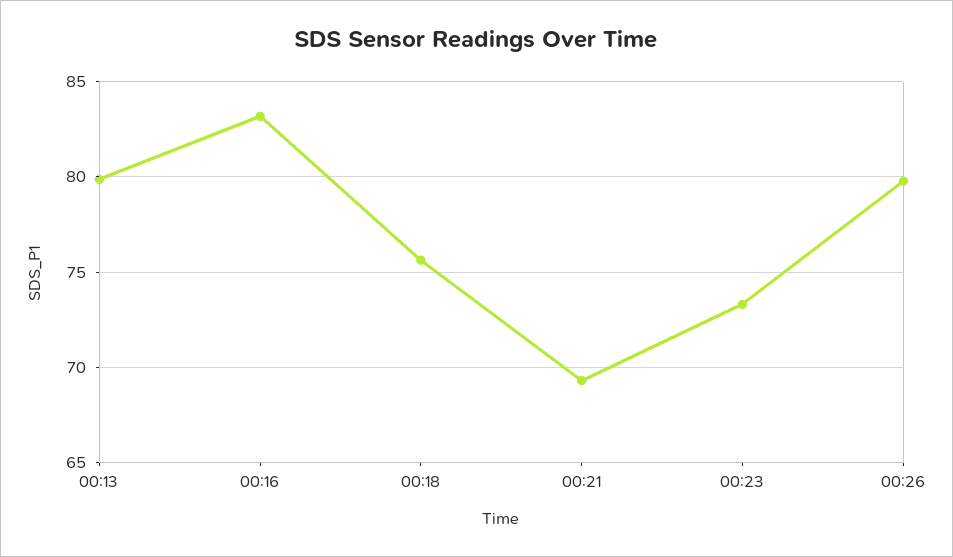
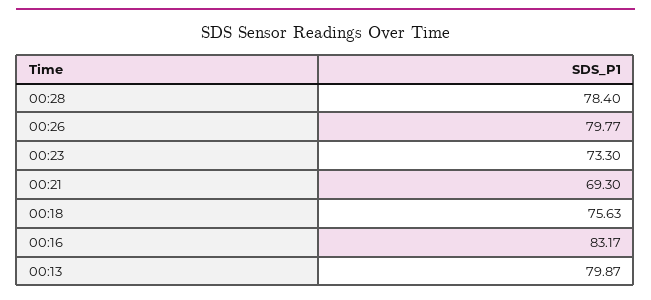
00:28: none -> 78.4

